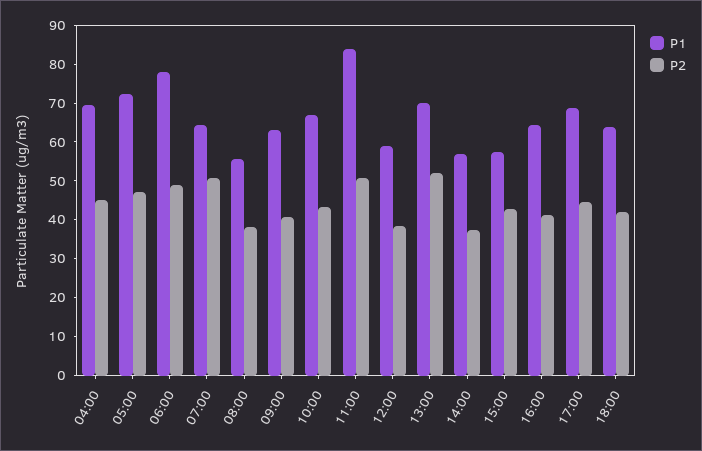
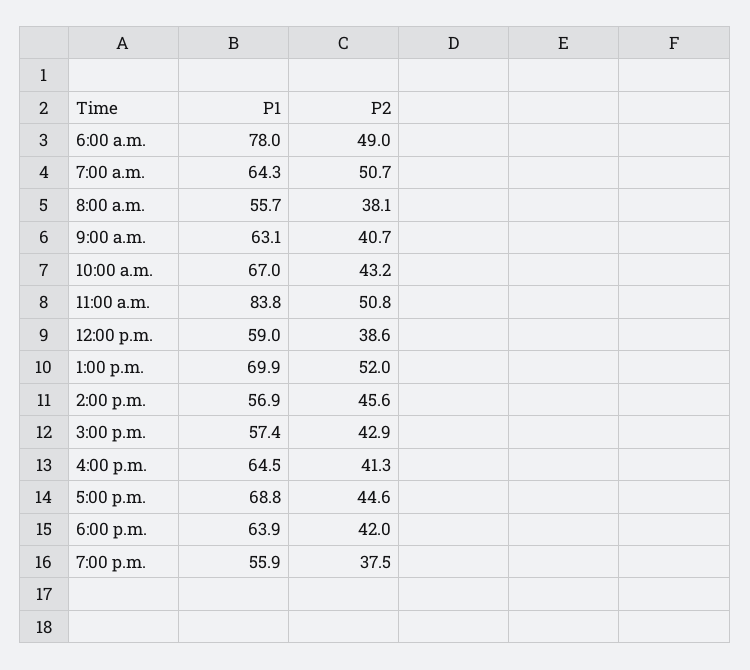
P1, 04:00: 70 -> none
P2, 04:00: 45 -> none
P1, 05:00: 72.5 -> none
P2, 05:00: 47.5 -> none
P2, 14:00: 37.5 -> 45.6
P1, 7:00 p.m.: none -> 55.9
P2, 7:00 p.m.: none -> 37.5

